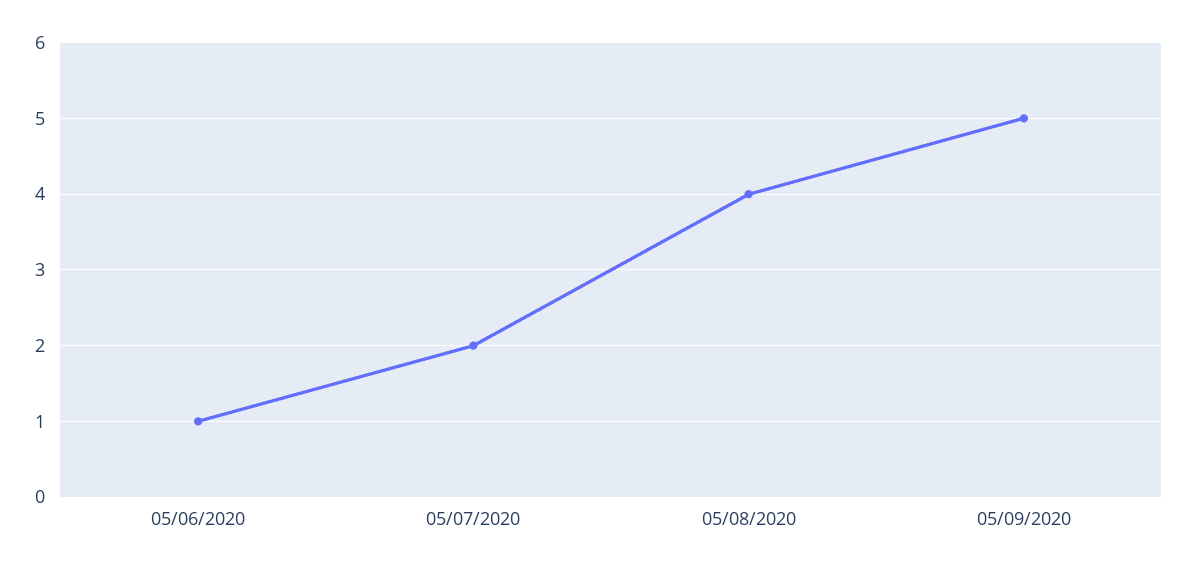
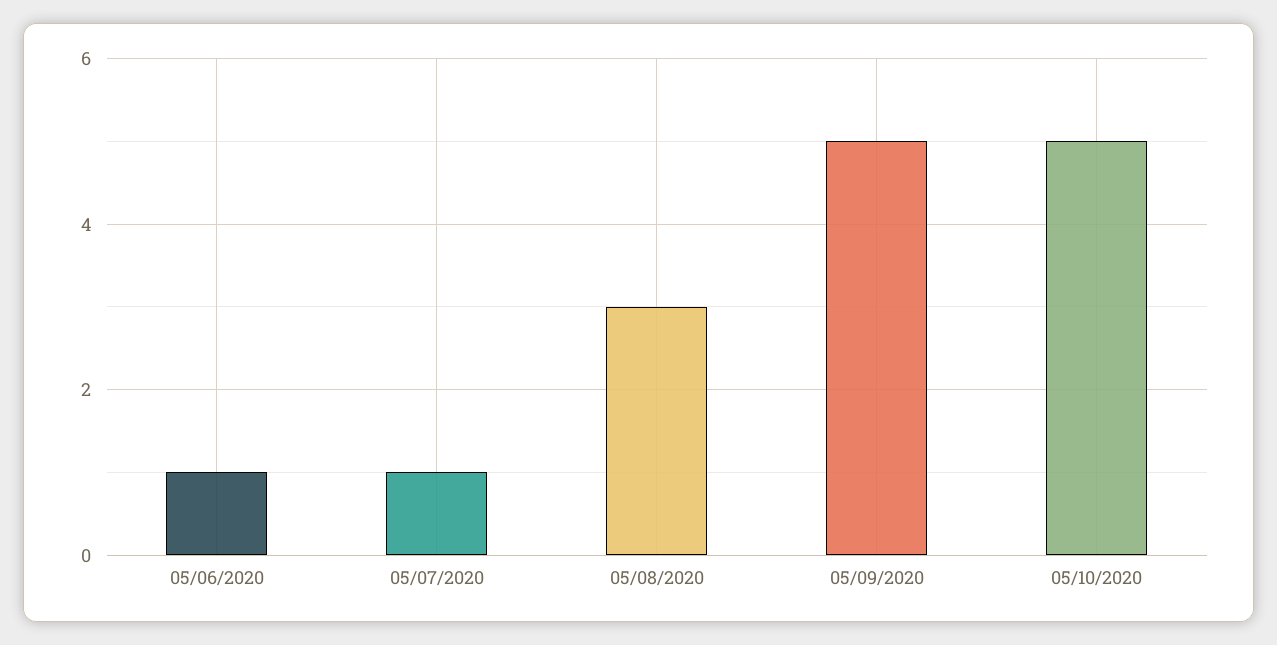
05/07/2020: 2 -> 1
05/08/2020: 4 -> 3
05/10/2020: none -> 5

